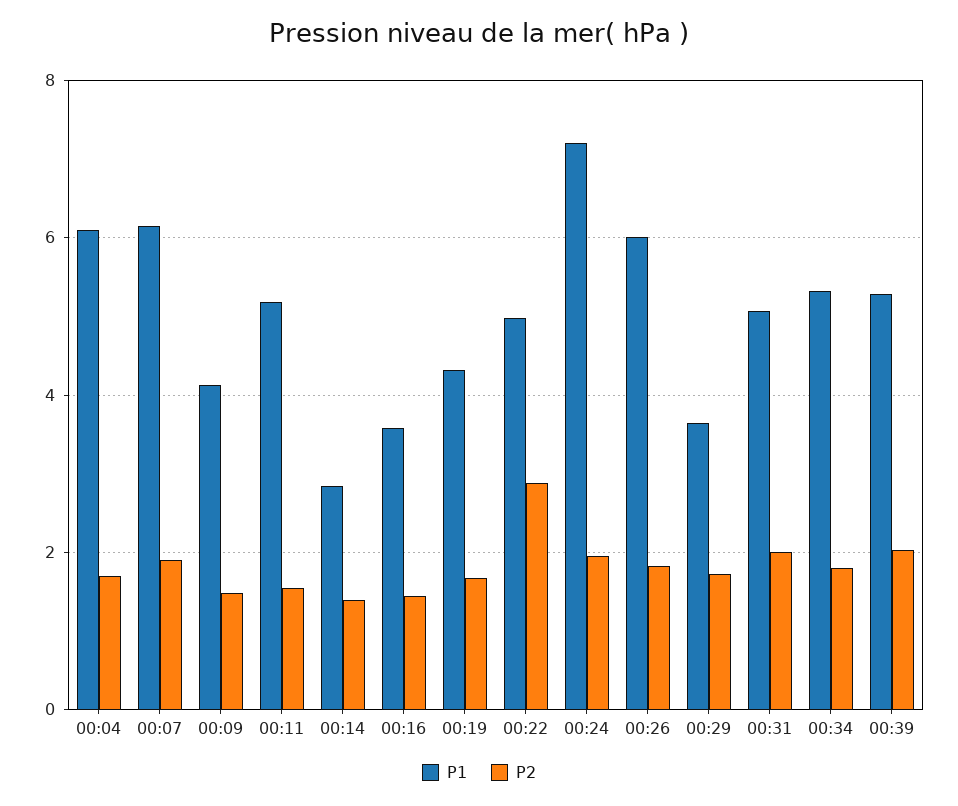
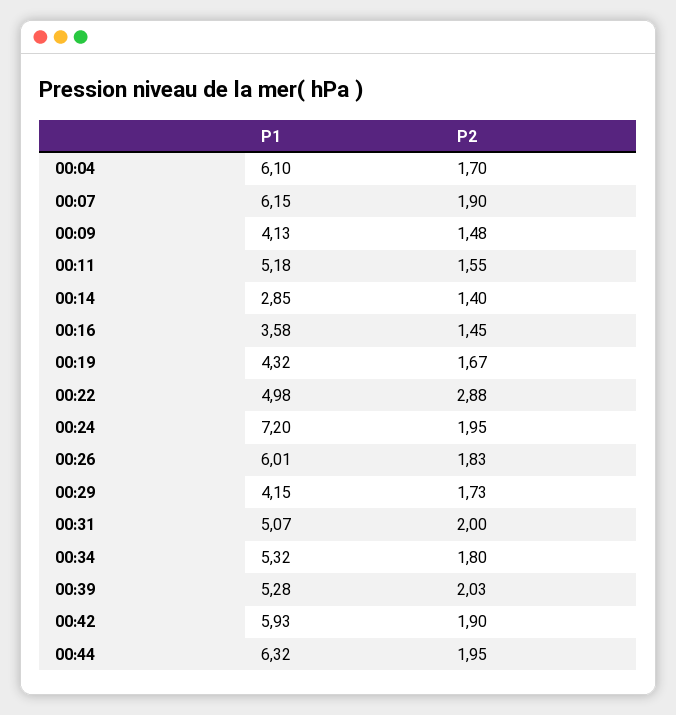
P1, 00:29: 3.6 -> 4.15
P1, 00:42: none -> 5.93
P2, 00:42: none -> 1.9
P1, 00:44: none -> 6.32
P2, 00:44: none -> 1.95

